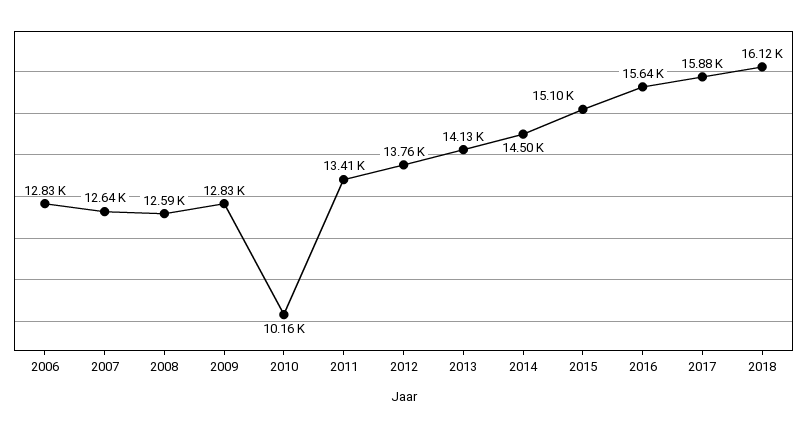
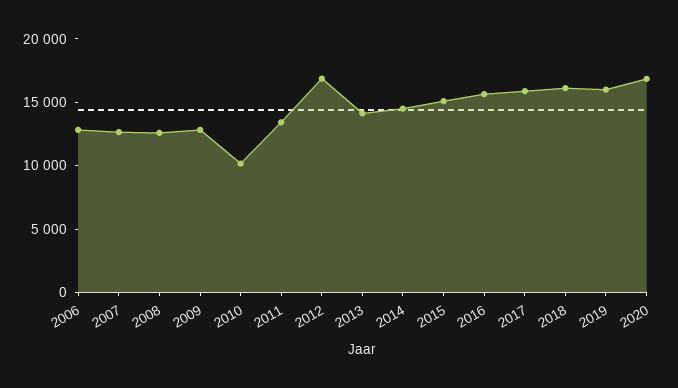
2012: 13760 -> 17000
2019: none -> 16000
2020: none -> 17000

